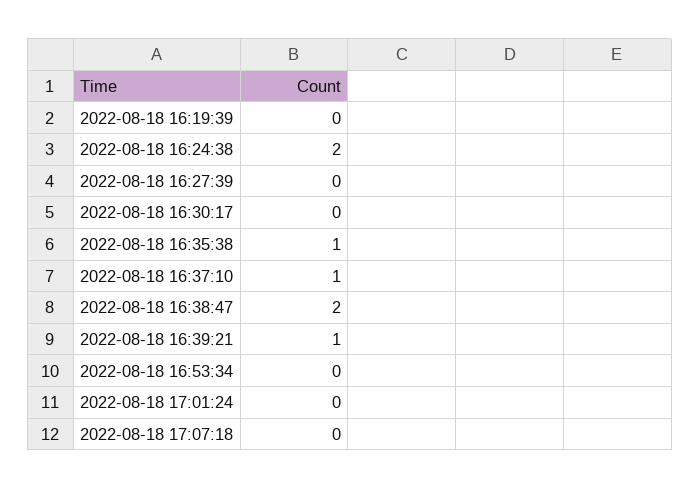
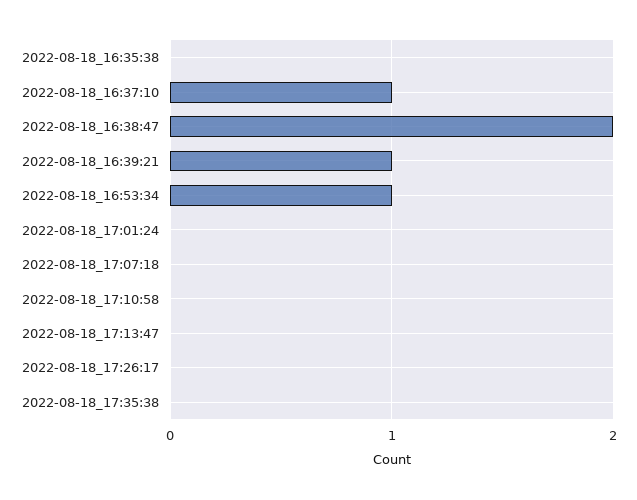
2022-08-18 16:19:39: 0 -> none
2022-08-18 16:24:38: 2 -> none
2022-08-18 16:27:39: 0 -> none
2022-08-18 16:30:17: 0 -> none
2022-08-18 16:35:38: 1 -> 0
2022-08-18 16:53:34: 0 -> 1
2022-08-18_17:10:58: none -> 0
2022-08-18_17:13:47: none -> 0
2022-08-18_17:26:17: none -> 0
2022-08-18_17:35:38: none -> 0

